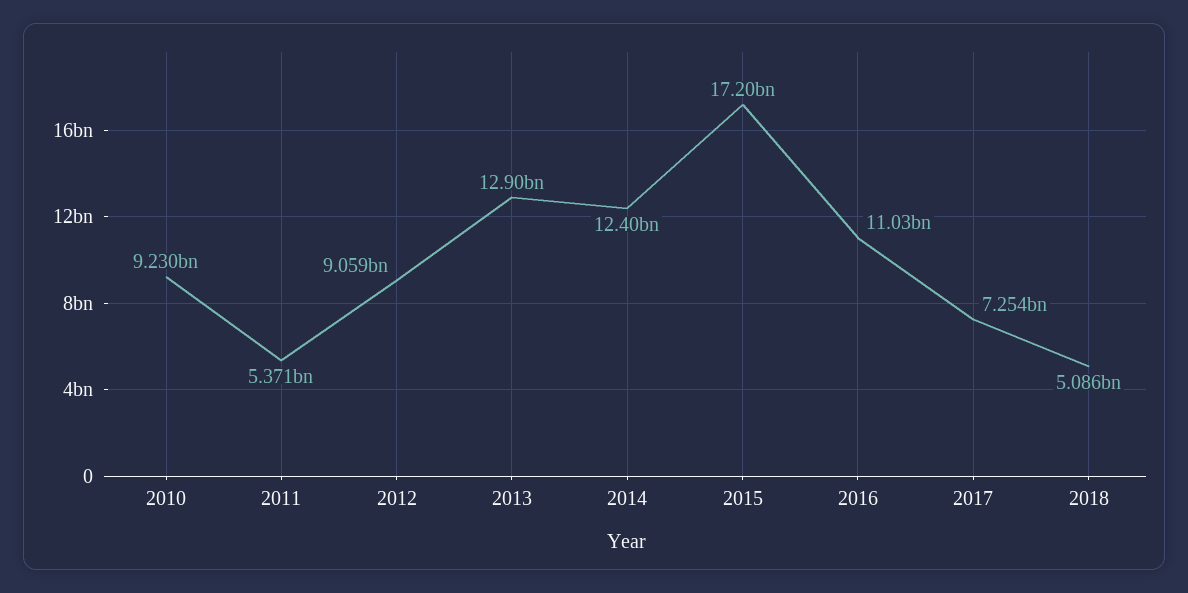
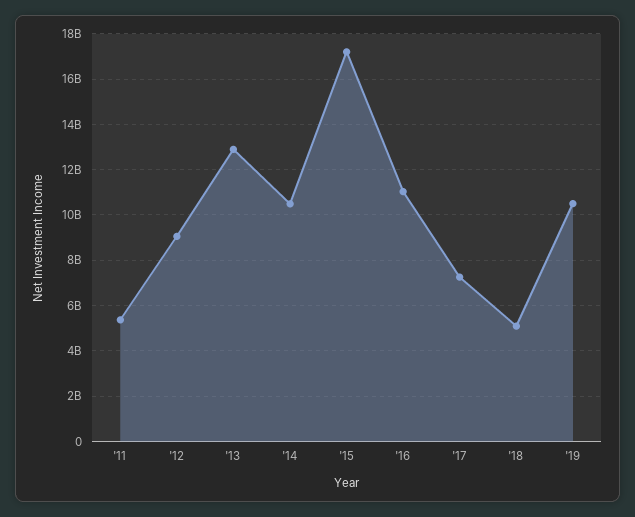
2010: 9230000000 -> none
2014: 12400000000 -> 10500000000
'19: none -> 10500000000

